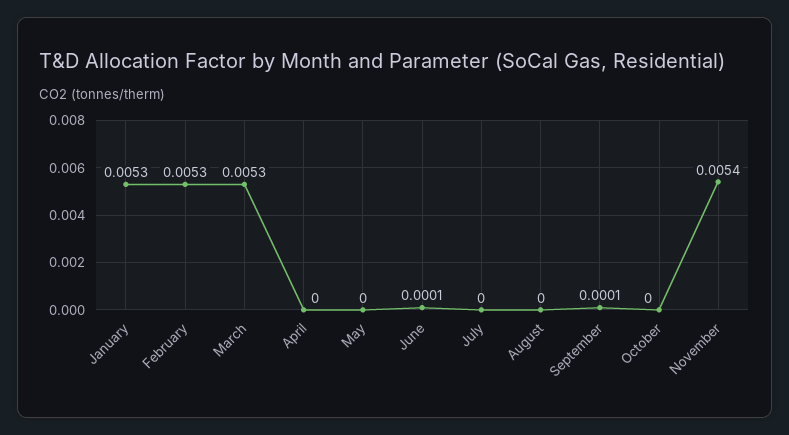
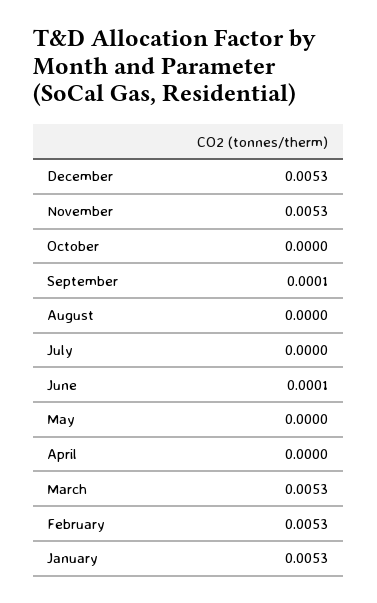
November: 0.0054 -> 0.0053
December: none -> 0.0053

